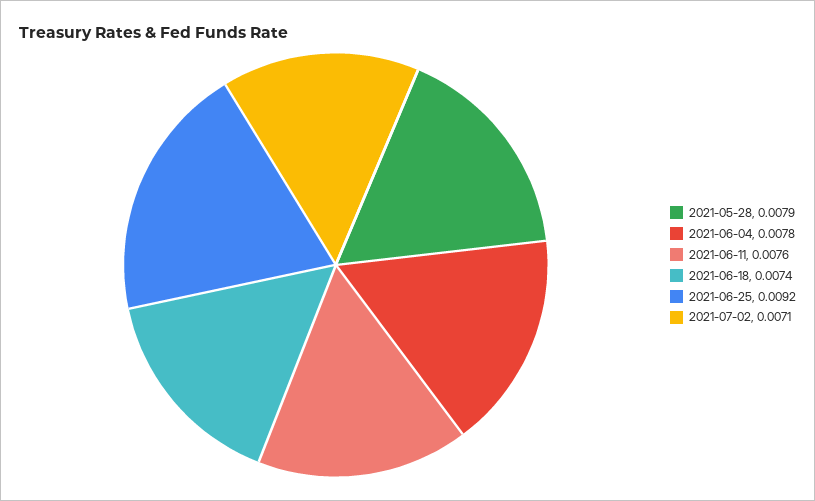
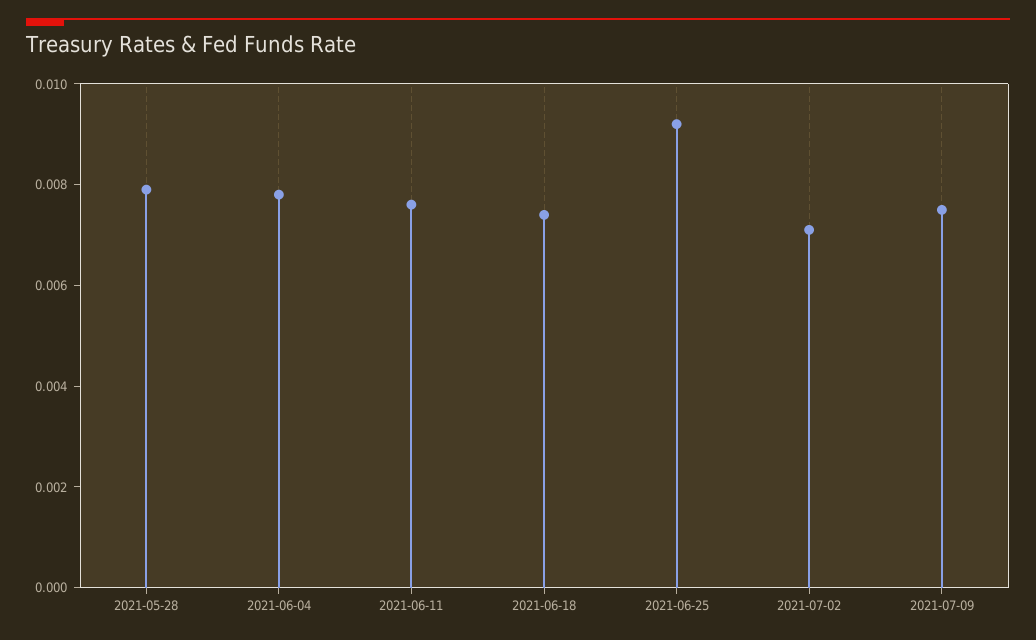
2021-07-09: none -> 0.0075

